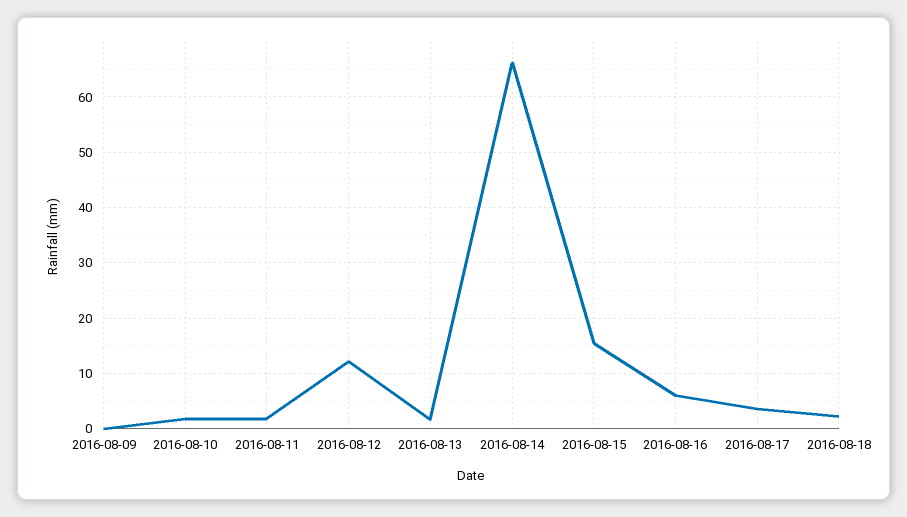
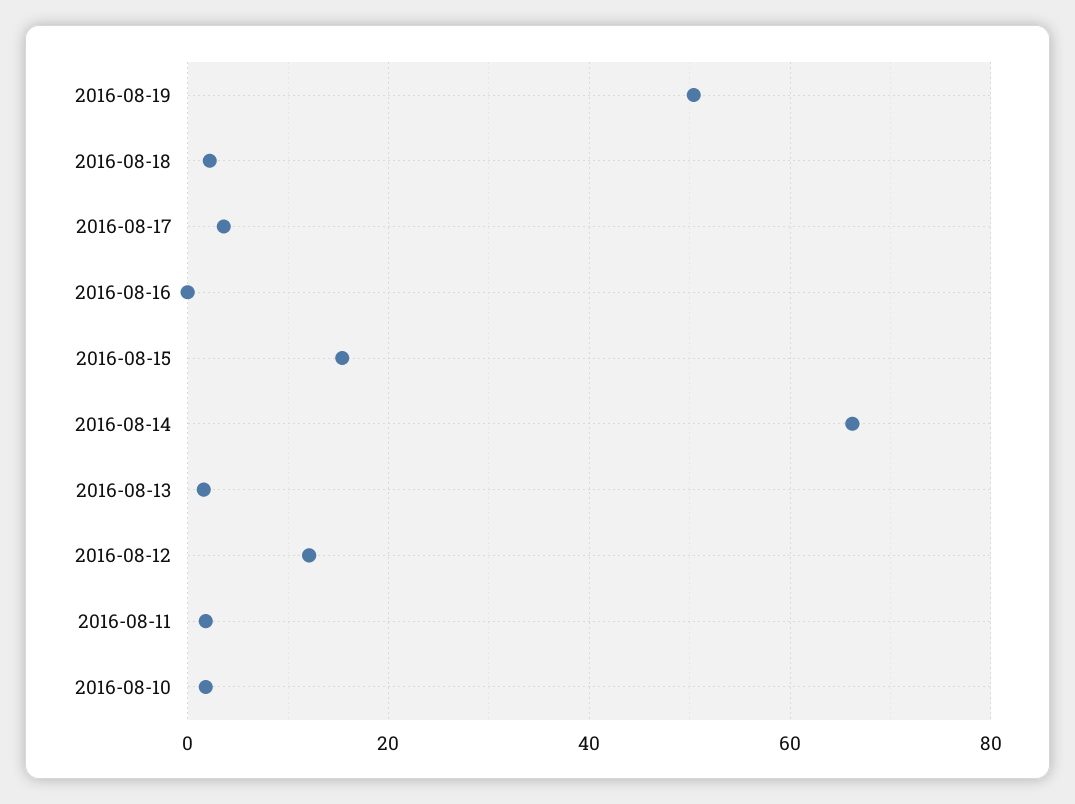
2016-08-09: 0 -> none
2016-08-16: 6 -> 0
2016-08-19: none -> 50

